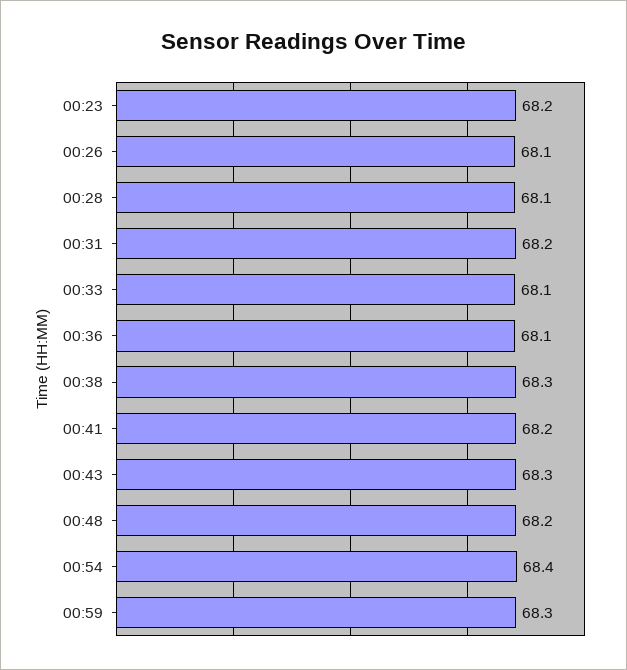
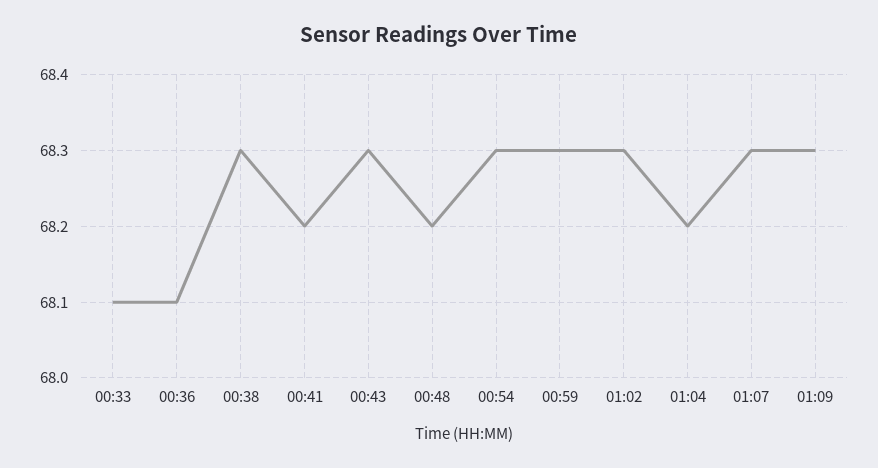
00:23: 68.2 -> none
00:26: 68.1 -> none
00:28: 68.1 -> none
00:31: 68.2 -> none
00:54: 68.4 -> 68.3
01:02: none -> 68.3
01:04: none -> 68.2
01:07: none -> 68.3
01:09: none -> 68.3

